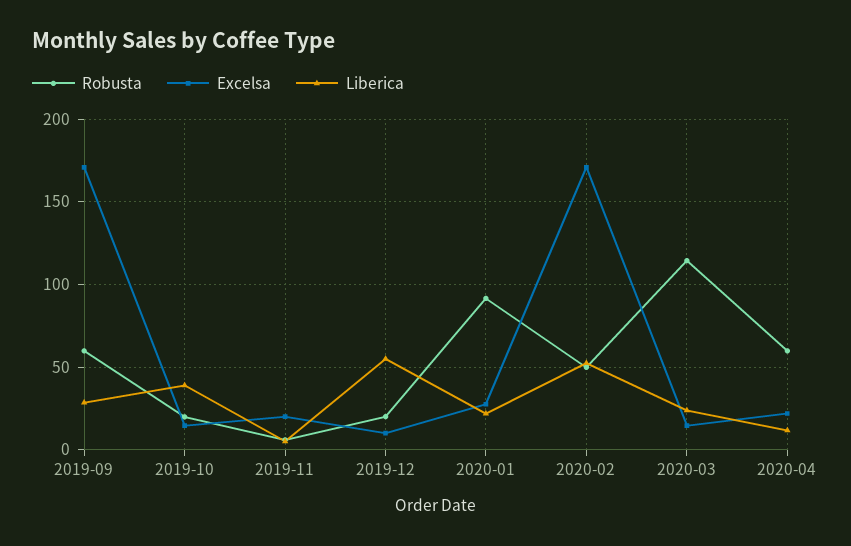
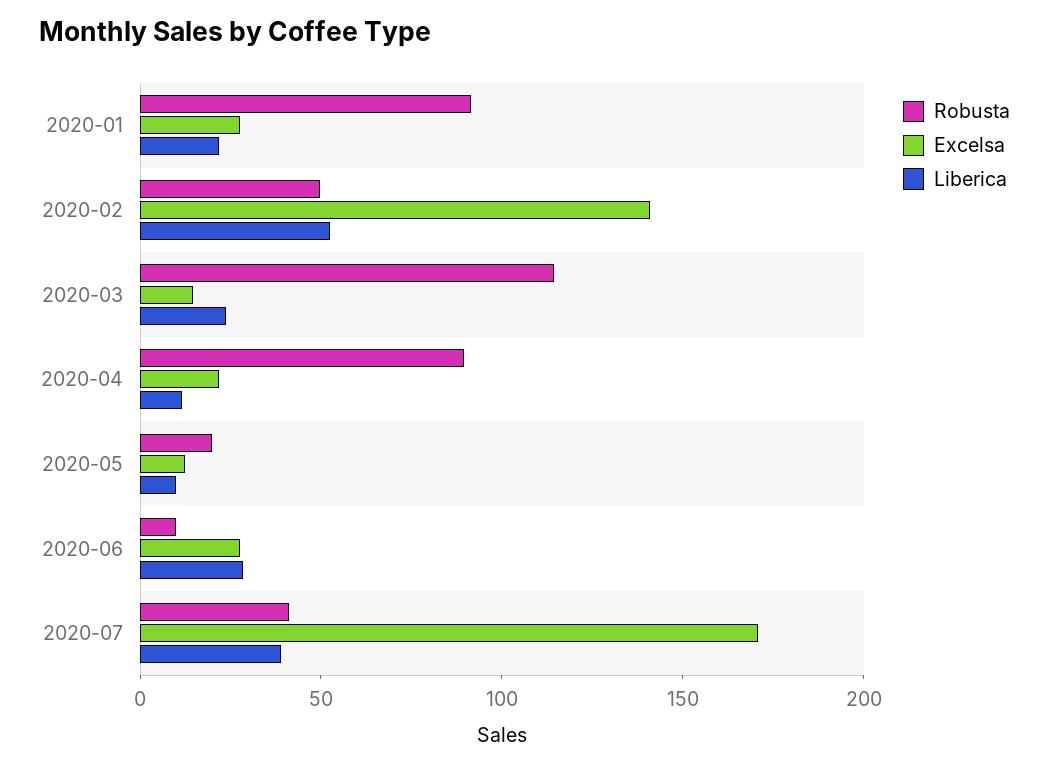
Robusta, 2019-09: 60 -> none
Excelsa, 2019-09: 170 -> none
Liberica, 2019-09: 30 -> none
Robusta, 2019-10: 20 -> none
Excelsa, 2019-10: 15 -> none
Liberica, 2019-10: 40 -> none
Robusta, 2019-11: 5 -> none
Excelsa, 2019-11: 20 -> none
Liberica, 2019-11: 5 -> none
Robusta, 2019-12: 20 -> none
Excelsa, 2019-12: 10 -> none
Liberica, 2019-12: 55 -> none
Excelsa, 2020-02: 170 -> 140
Robusta, 2020-04: 60 -> 90
Robusta, 2020-05: none -> 20
Excelsa, 2020-05: none -> 10
Liberica, 2020-05: none -> 10
Robusta, 2020-06: none -> 10
Excelsa, 2020-06: none -> 30
Liberica, 2020-06: none -> 30
Robusta, 2020-07: none -> 40
Excelsa, 2020-07: none -> 170
Liberica, 2020-07: none -> 40

